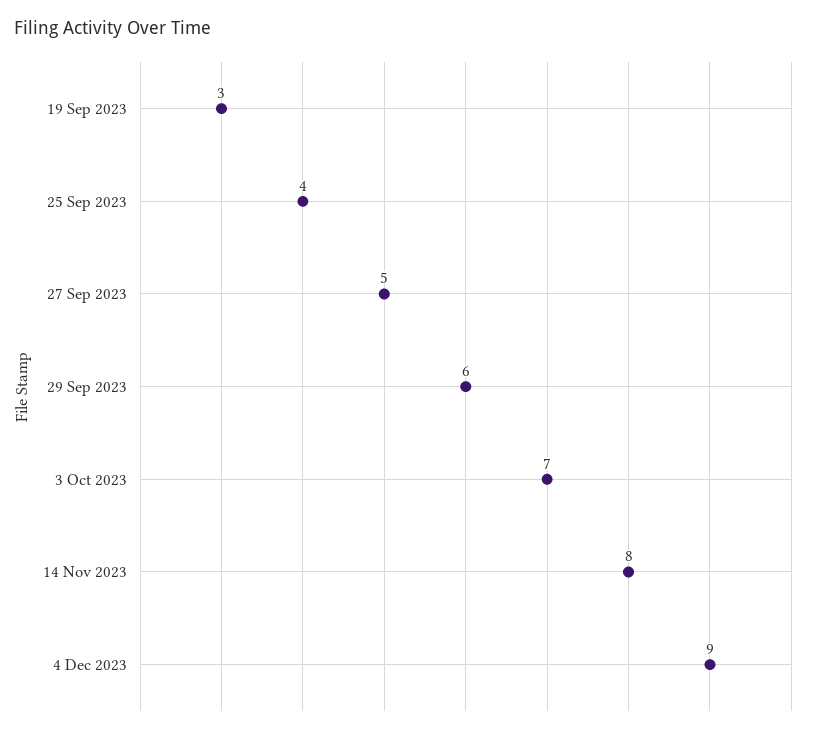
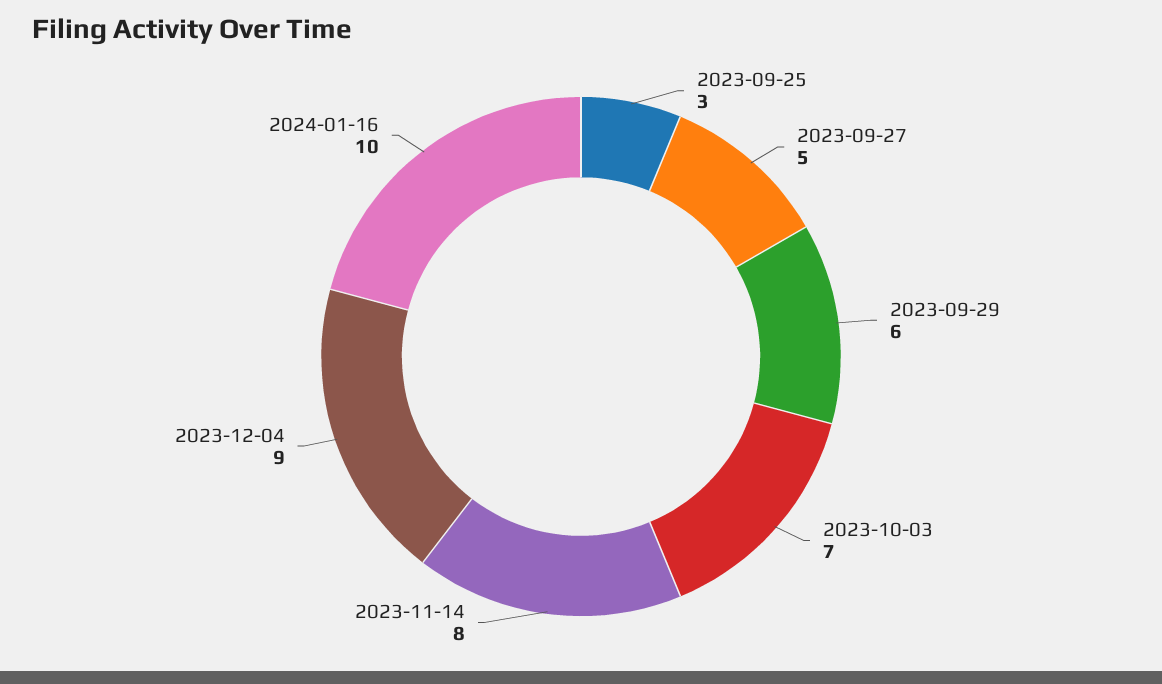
19 Sep 2023: 3 -> none
25 Sep 2023: 4 -> 3
2024-01-16: none -> 10

